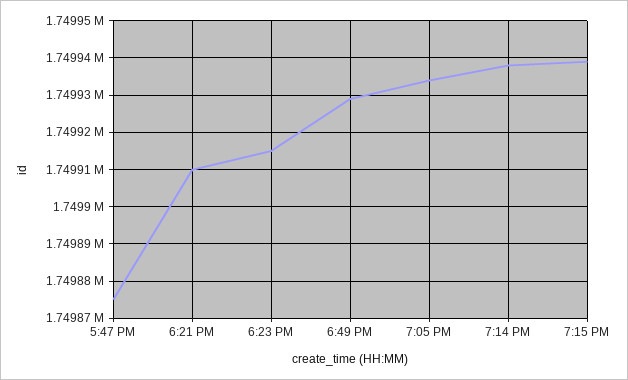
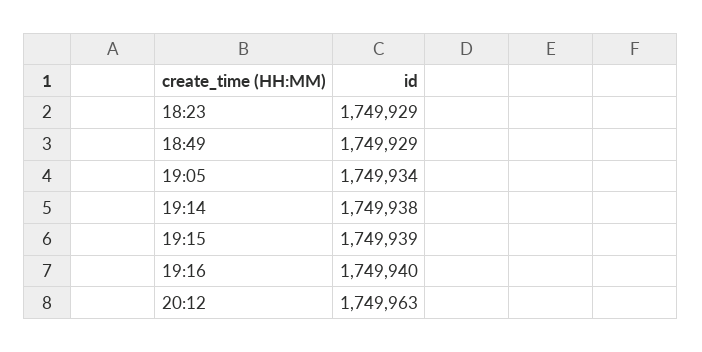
5:47 PM: 1749875 -> none
6:21 PM: 1749910 -> none
6:23 PM: 1749915 -> 1749929
19:16: none -> 1749940
20:12: none -> 1749963

